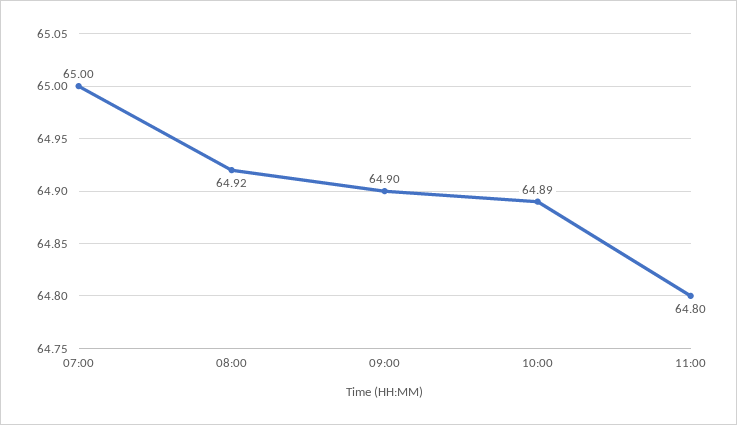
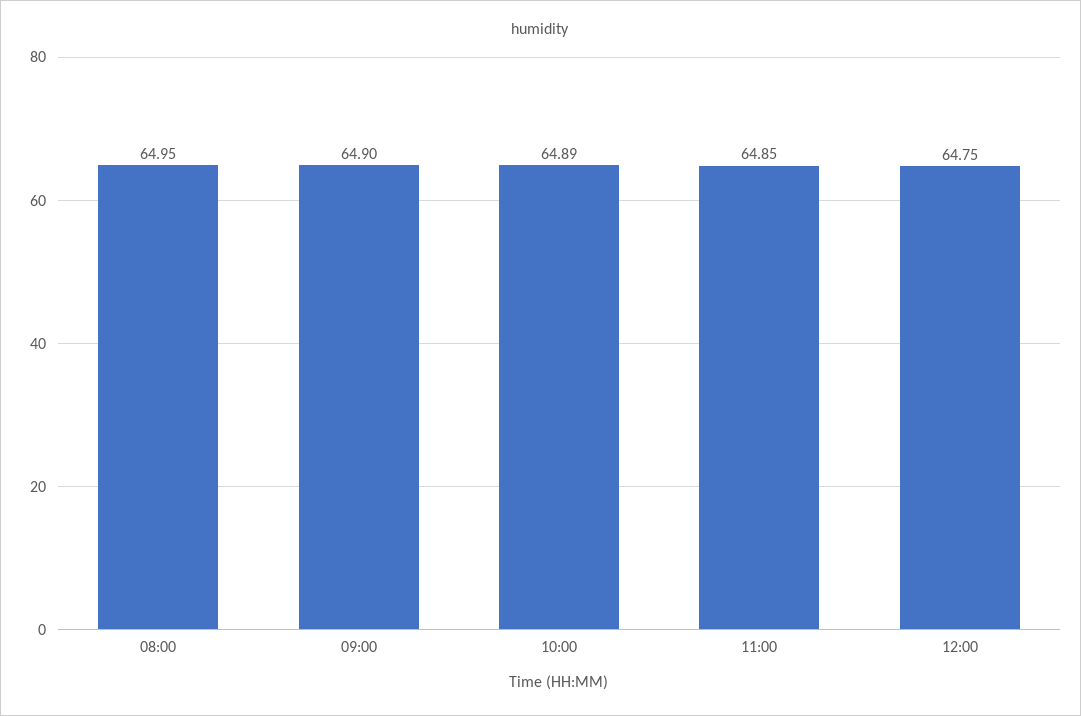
07:00: 65 -> none
08:00: 64.92 -> 64.95
11:00: 64.8 -> 64.85
12:00: none -> 64.75

